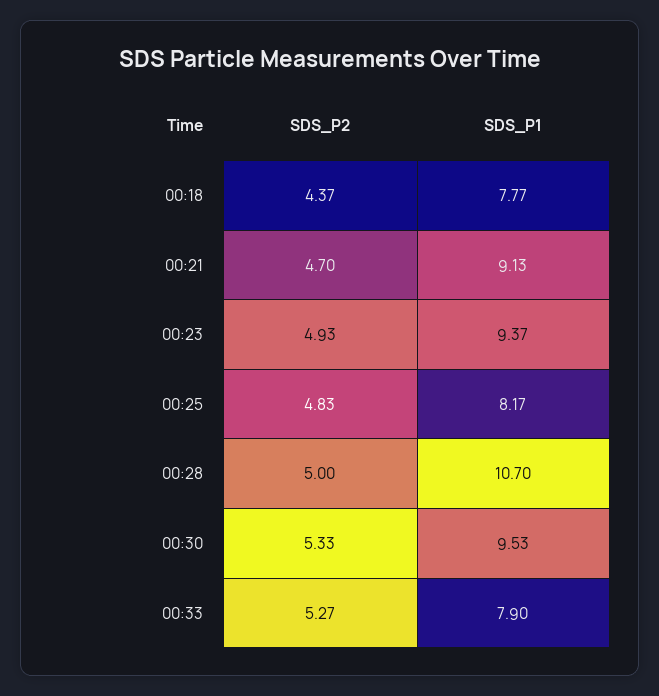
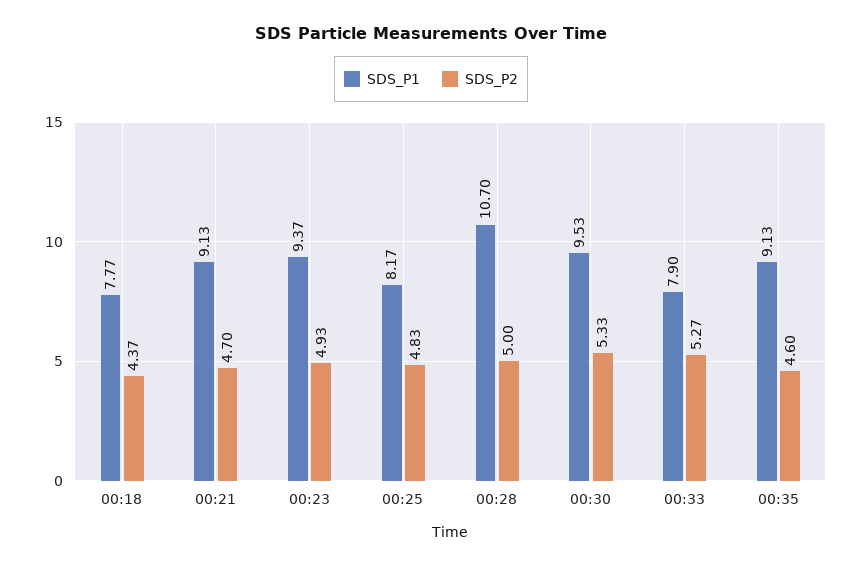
SDS_P1, 00:35: none -> 9.13
SDS_P2, 00:35: none -> 4.6

